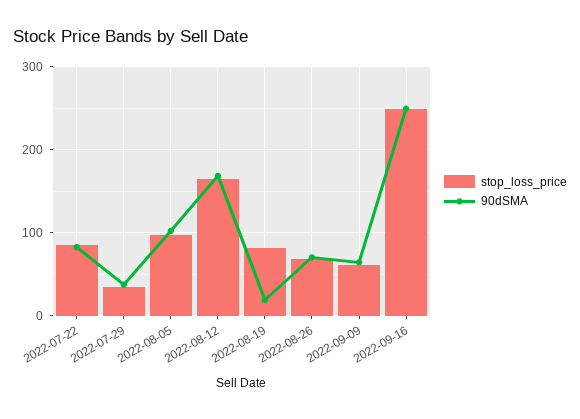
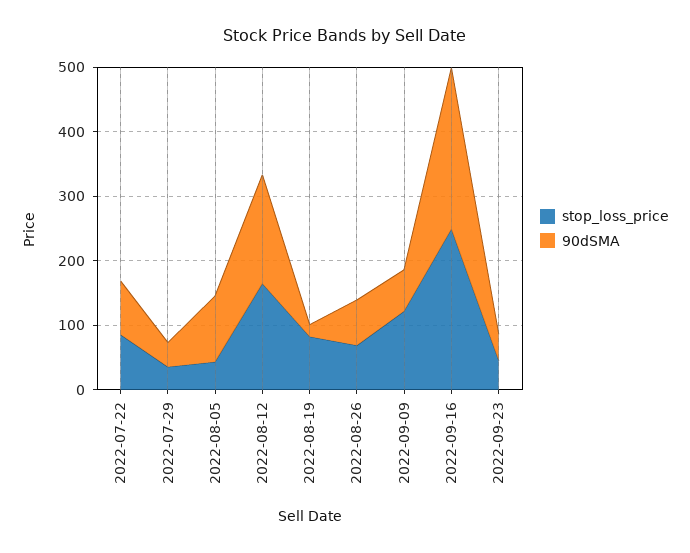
stop_loss_price, 2022-08-05: 100 -> 40
stop_loss_price, 2022-09-09: 60 -> 120
stop_loss_price, 2022-09-23: none -> 40
90dSMA, 2022-09-23: none -> 40

